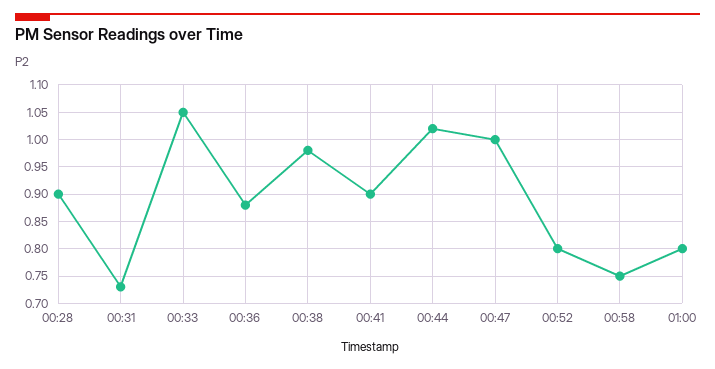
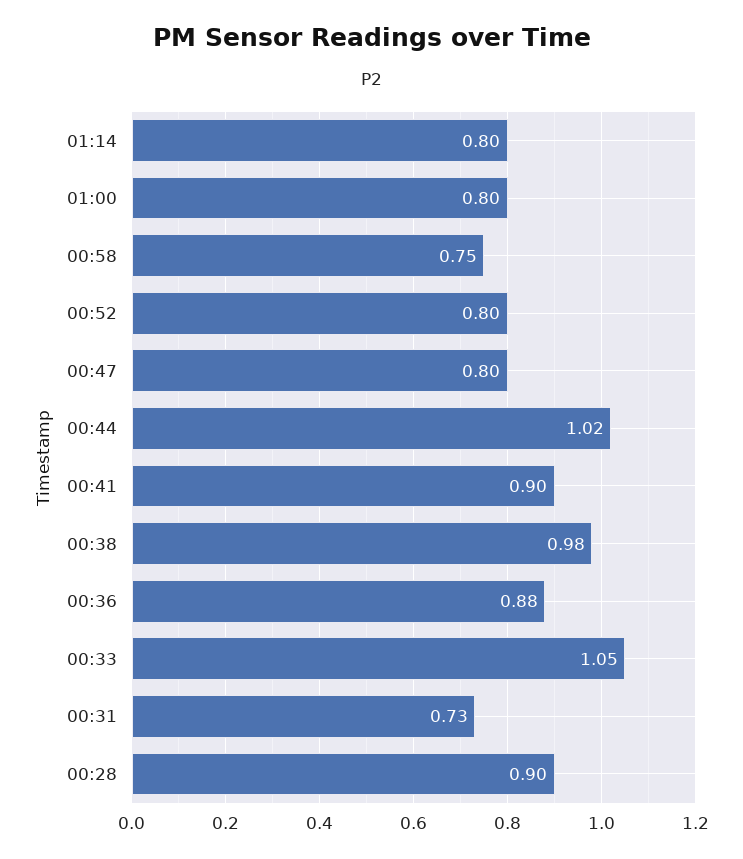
00:47: 1 -> 0.8
01:14: none -> 0.8

